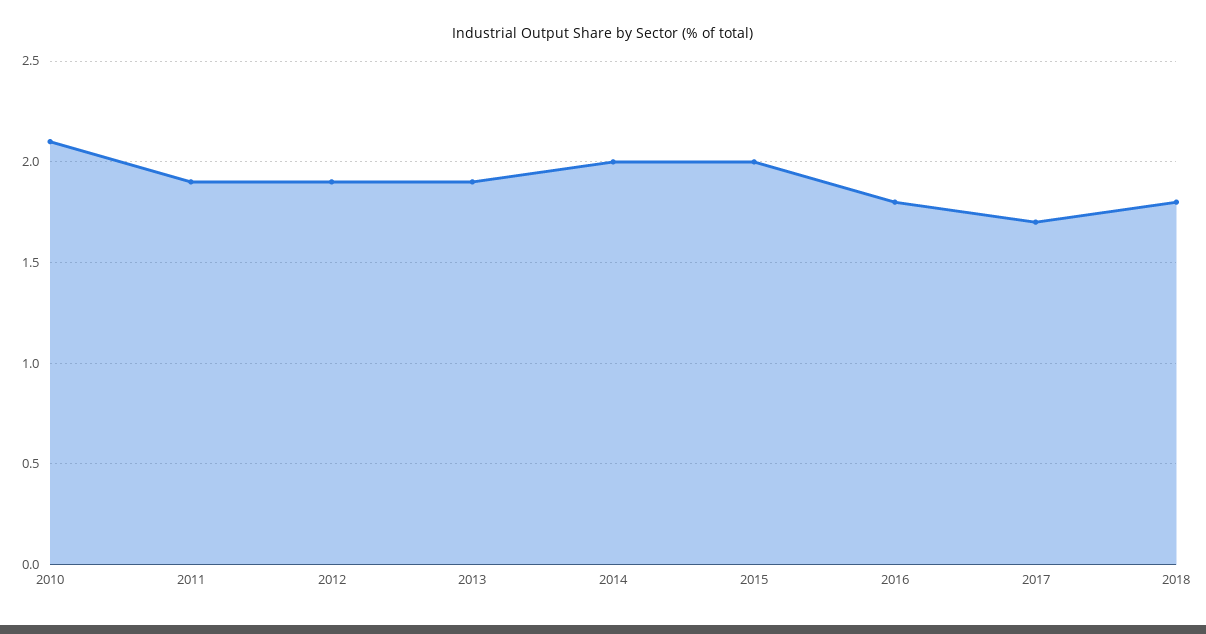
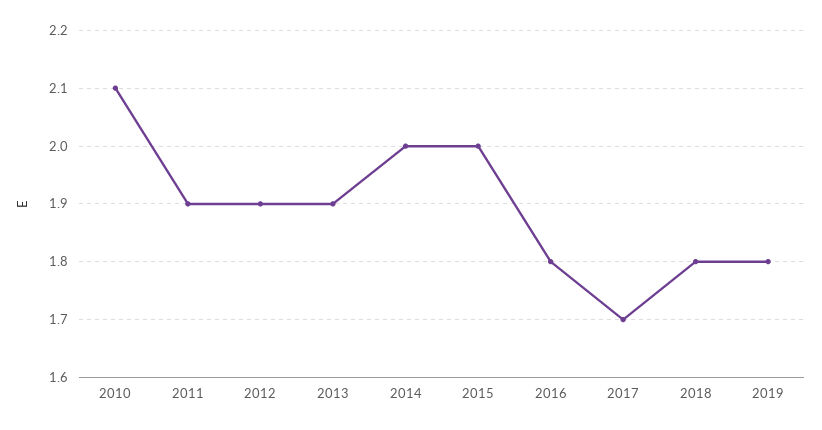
2019: none -> 1.8

